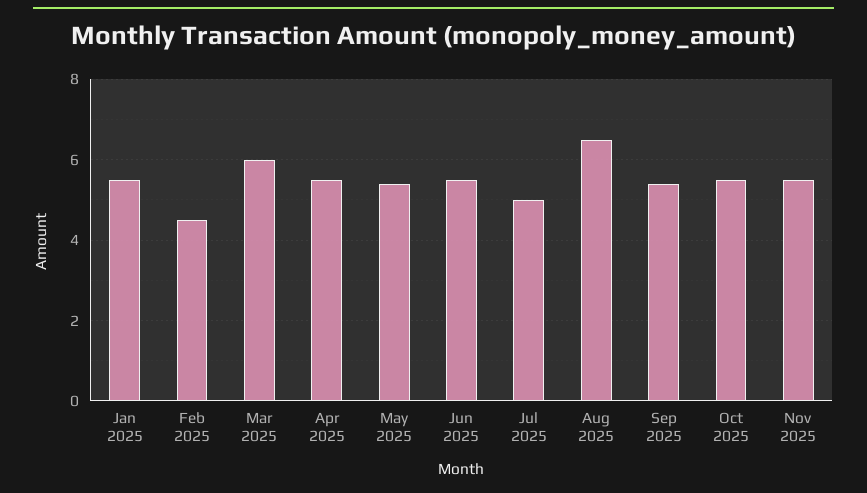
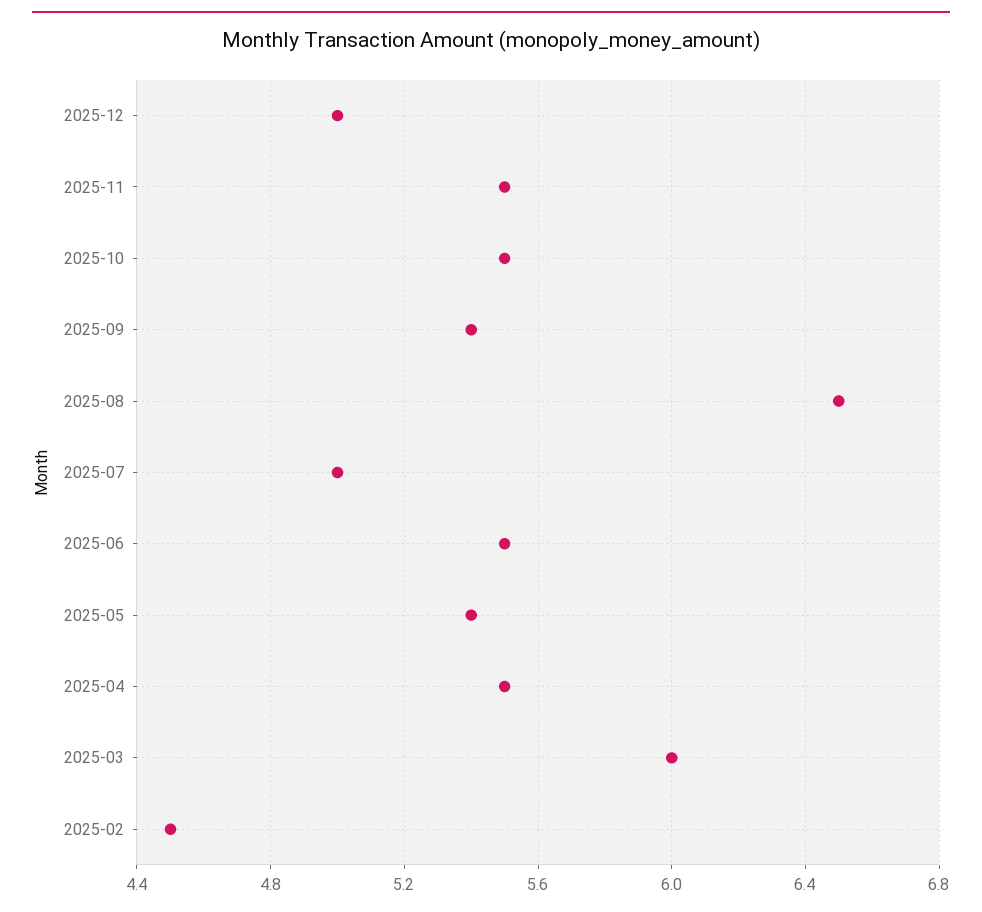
Jan 2025: 5.5 -> none
2025-12: none -> 5

